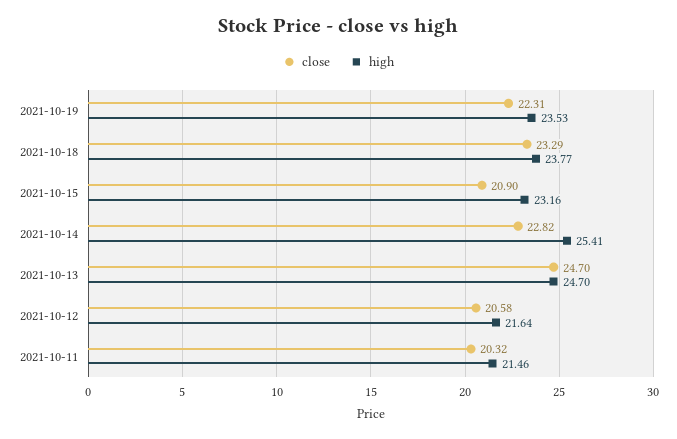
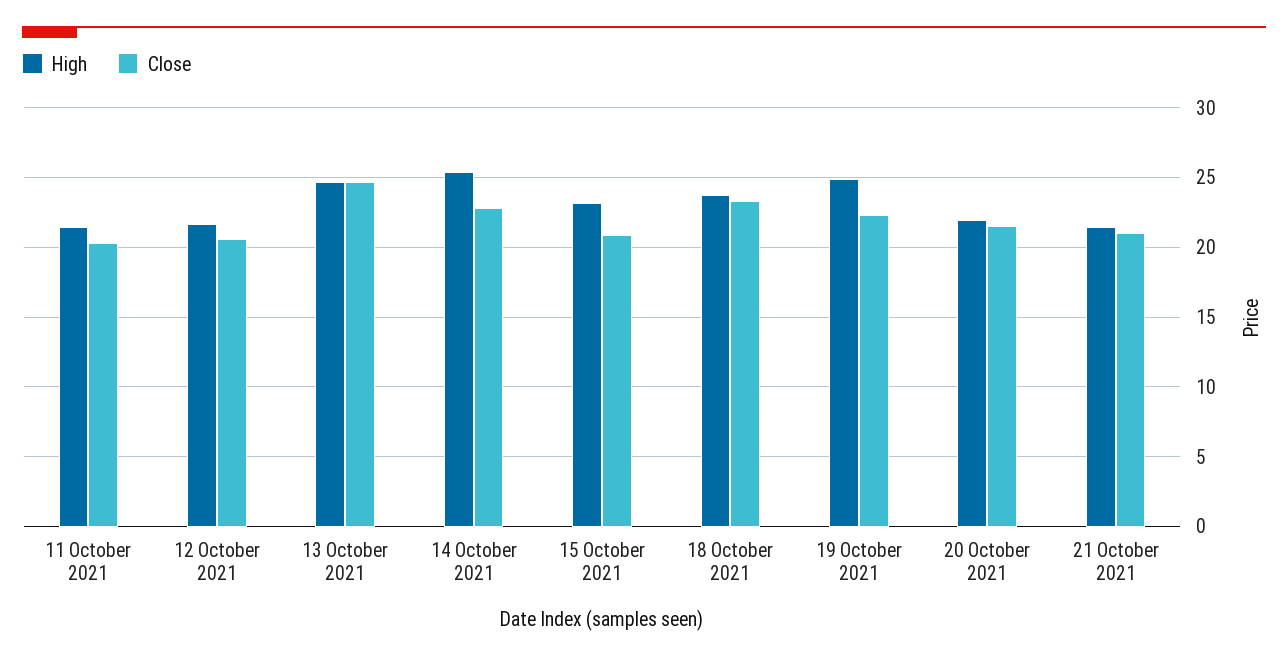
high, 2021-10-19: 23.53 -> 25
high, 20 October 2021: none -> 22
close, 20 October 2021: none -> 21.5
high, 21 October 2021: none -> 21.5
close, 21 October 2021: none -> 21

